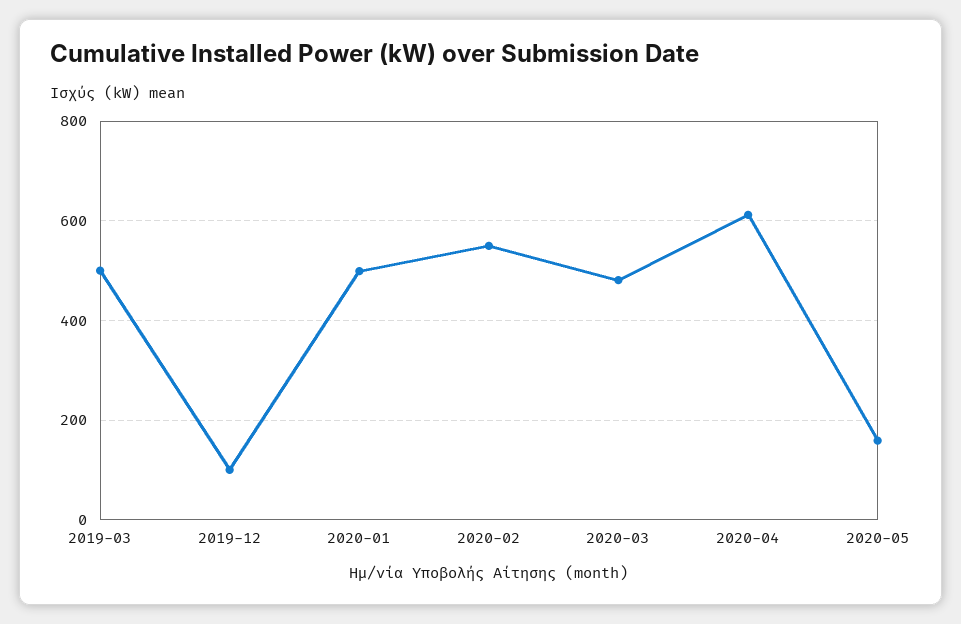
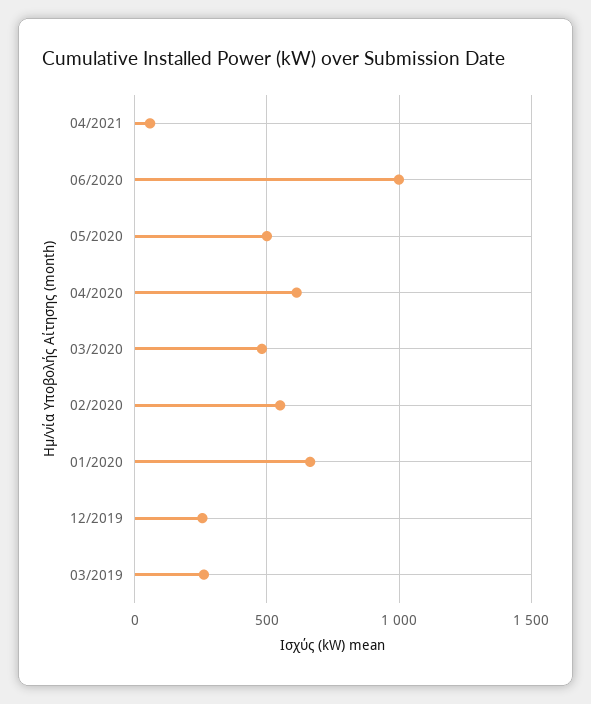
2019-03: 500 -> 250
2019-12: 100 -> 250
2020-01: 500 -> 650
2020-05: 160 -> 500
04/2021: none -> 50
06/2020: none -> 1000

